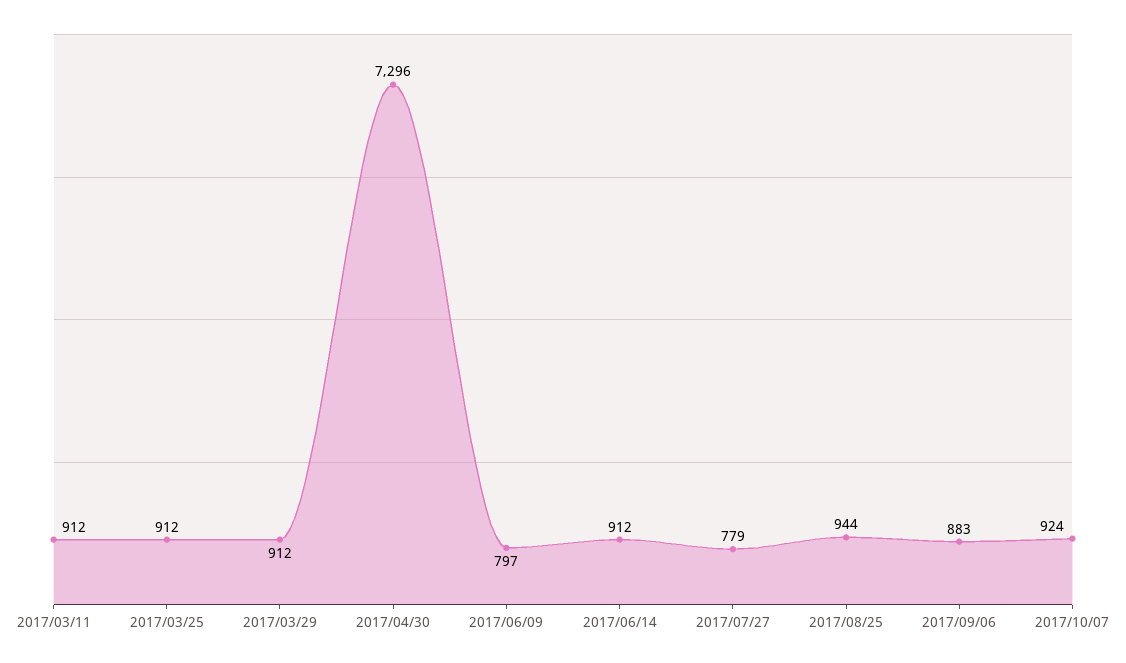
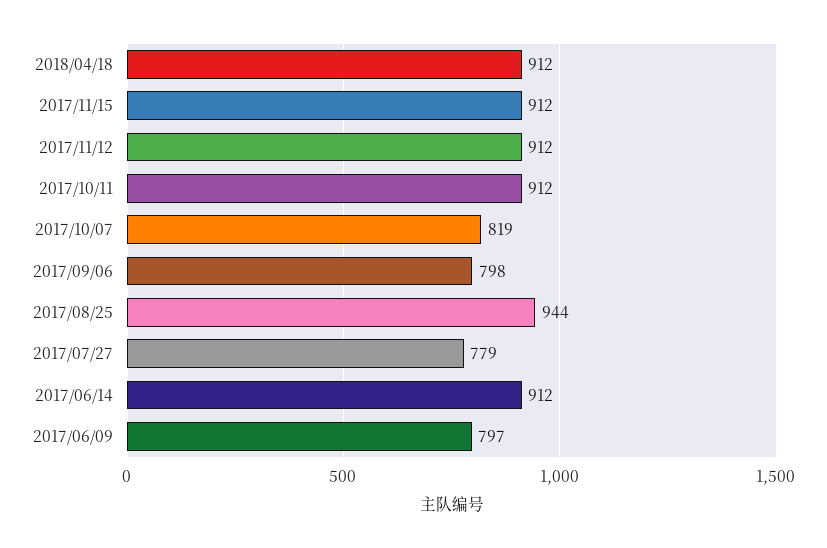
2017/03/11: 912 -> none
2017/03/25: 912 -> none
2017/03/29: 912 -> none
2017/04/30: 7296 -> none
2017/09/06: 883 -> 798
2017/10/07: 924 -> 819
2018/04/18: none -> 912
2017/11/15: none -> 912
2017/11/12: none -> 912
2017/10/11: none -> 912

